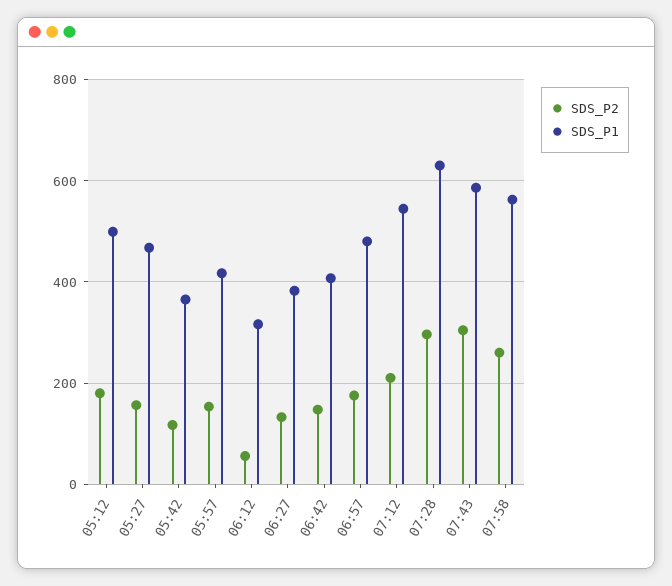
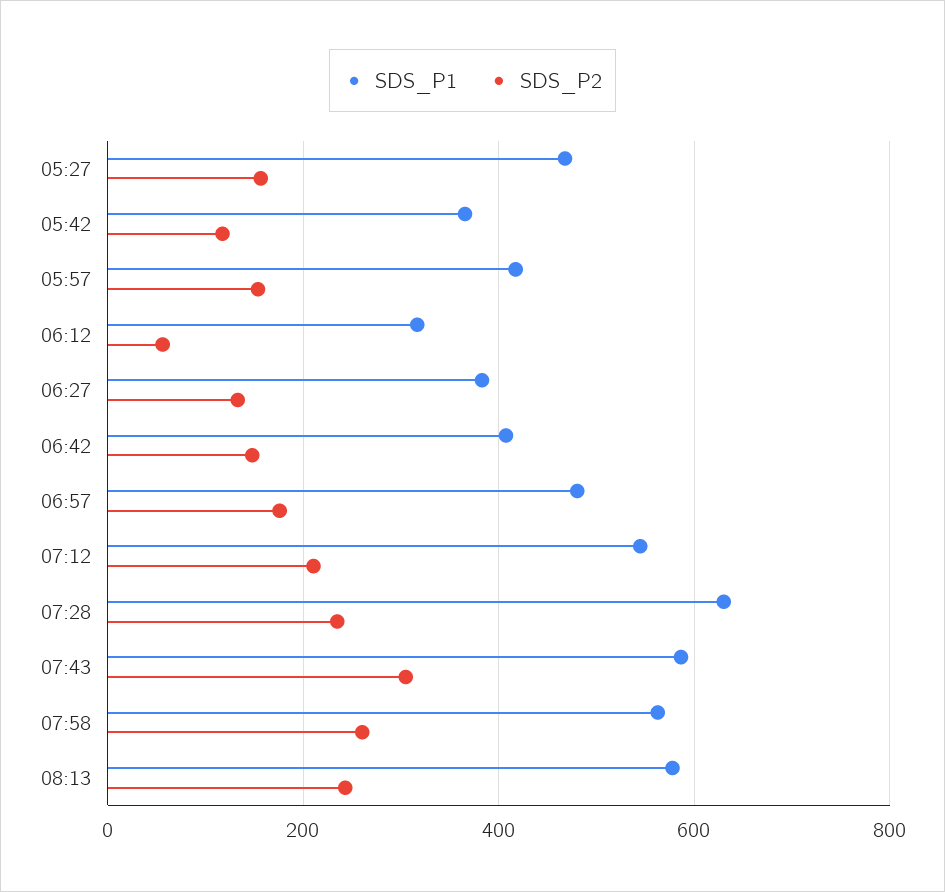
SDS_P2, 05:12: 180 -> none
SDS_P1, 05:12: 500 -> none
SDS_P2, 07:28: 300 -> 240
SDS_P1, 08:13: none -> 580
SDS_P2, 08:13: none -> 240

